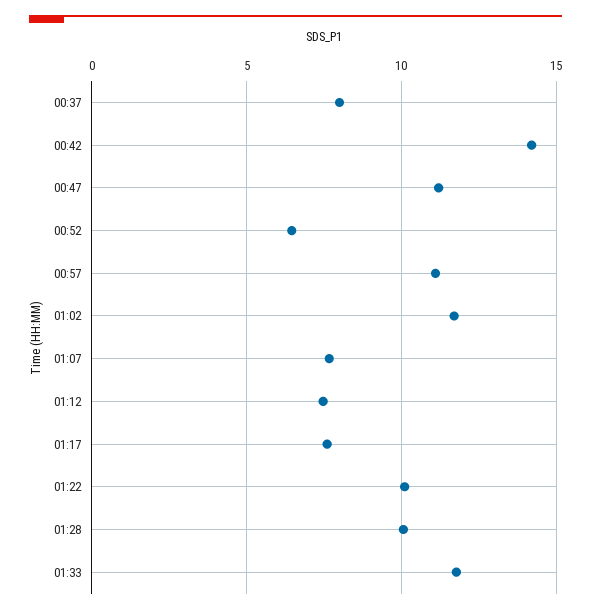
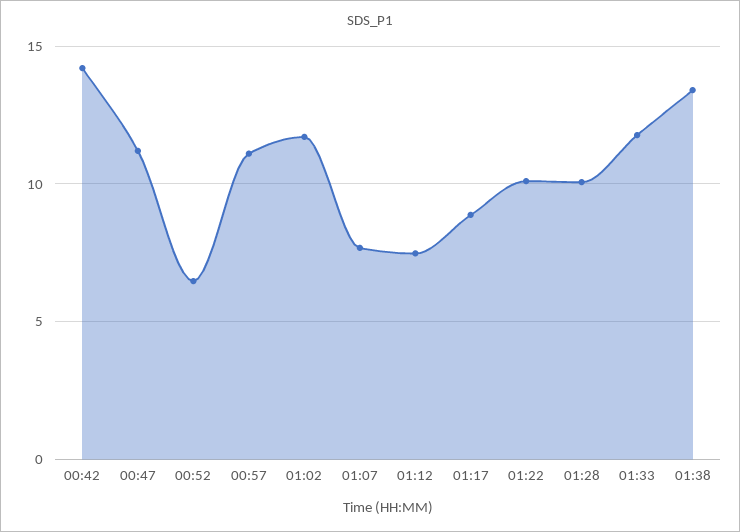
00:37: 8 -> none
01:17: 7.5 -> 9
01:38: none -> 13.5

